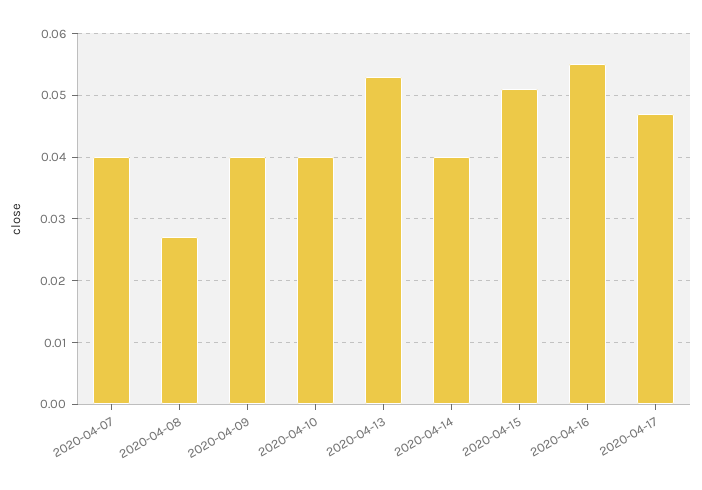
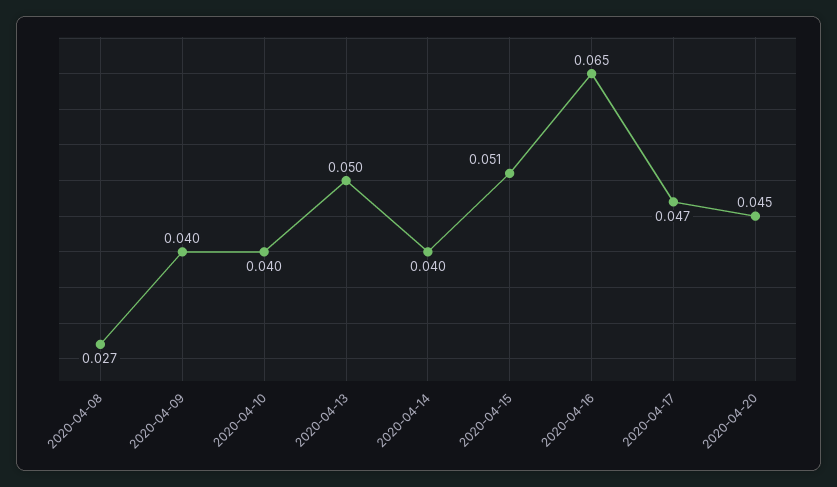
2020-04-07: 0.04 -> none
2020-04-13: 0.053 -> 0.05
2020-04-16: 0.055 -> 0.065
2020-04-20: none -> 0.045

